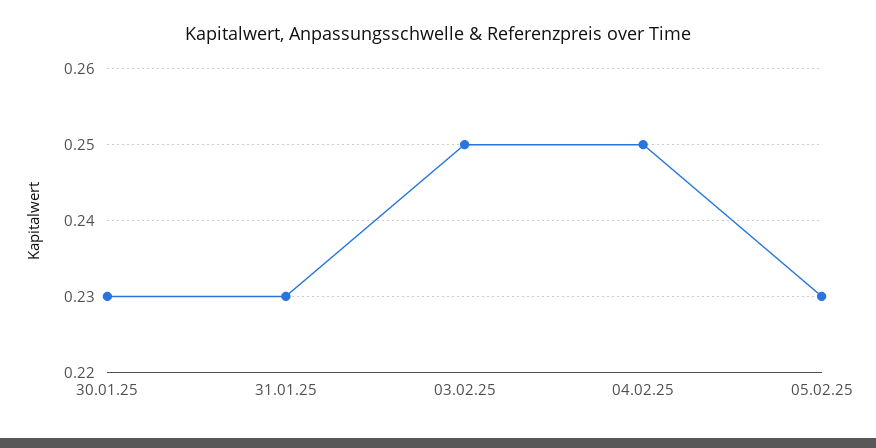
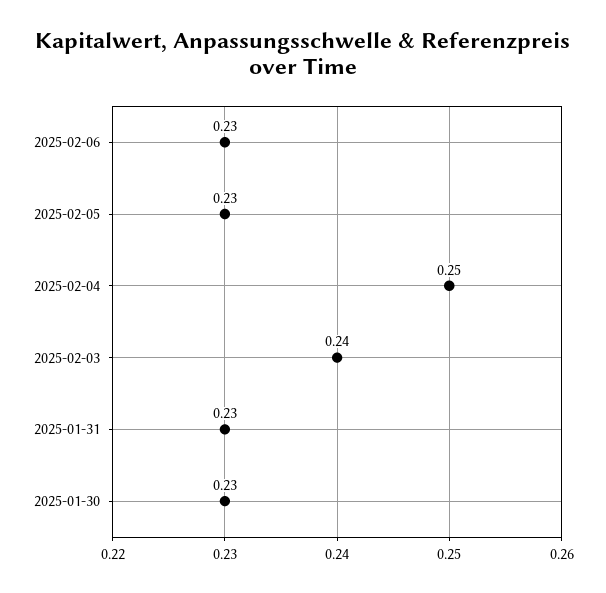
03.02.25: 0.25 -> 0.24
2025-02-06: none -> 0.23

